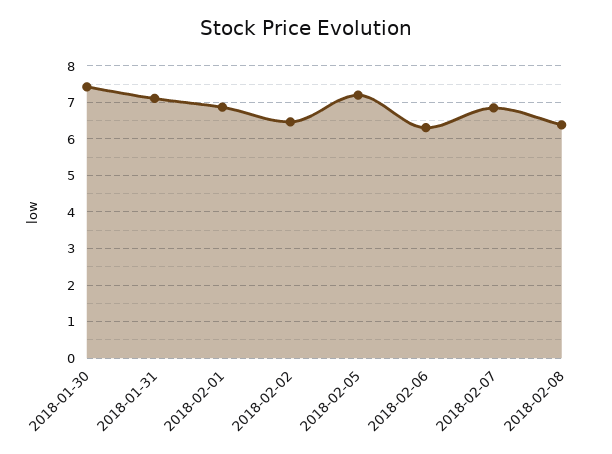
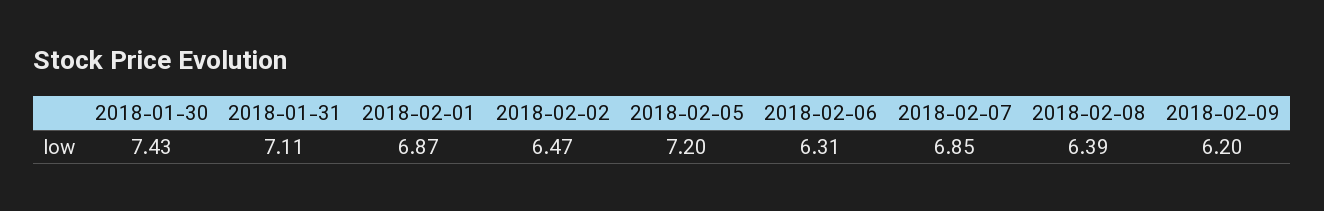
2018-02-09: none -> 6.2

